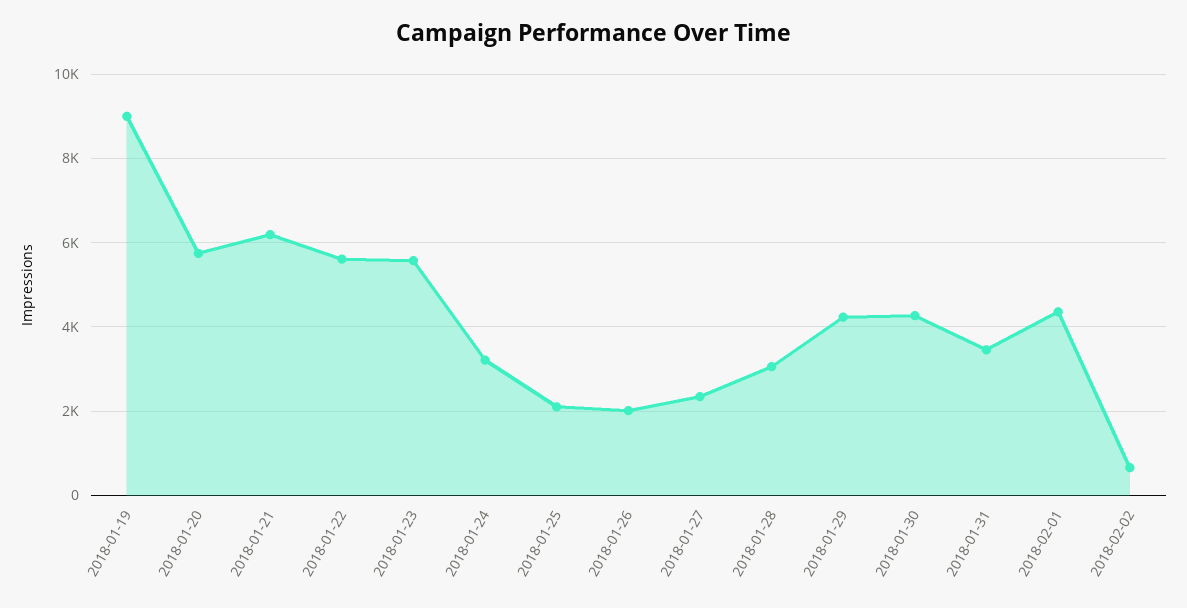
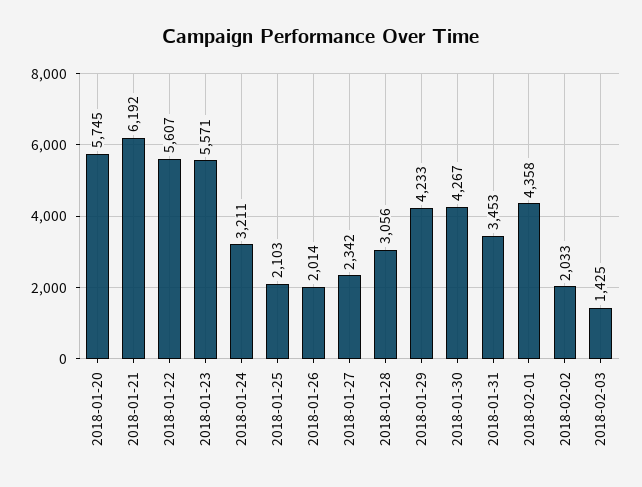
2018-01-19: 9000 -> none
2018-02-02: 600 -> 2033
2018-02-03: none -> 1425

